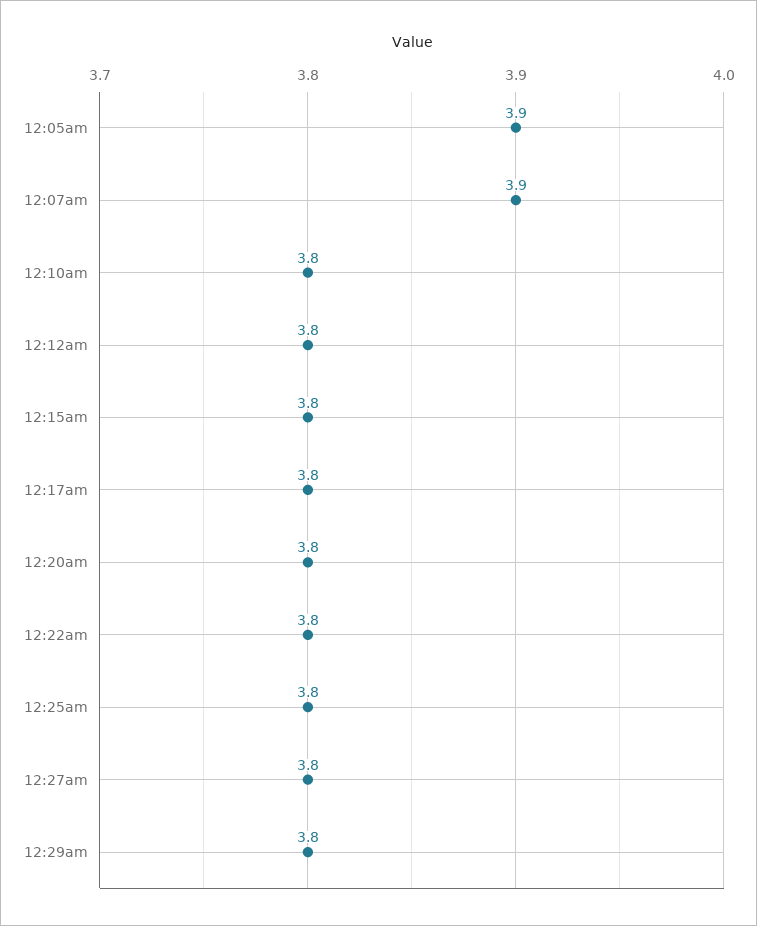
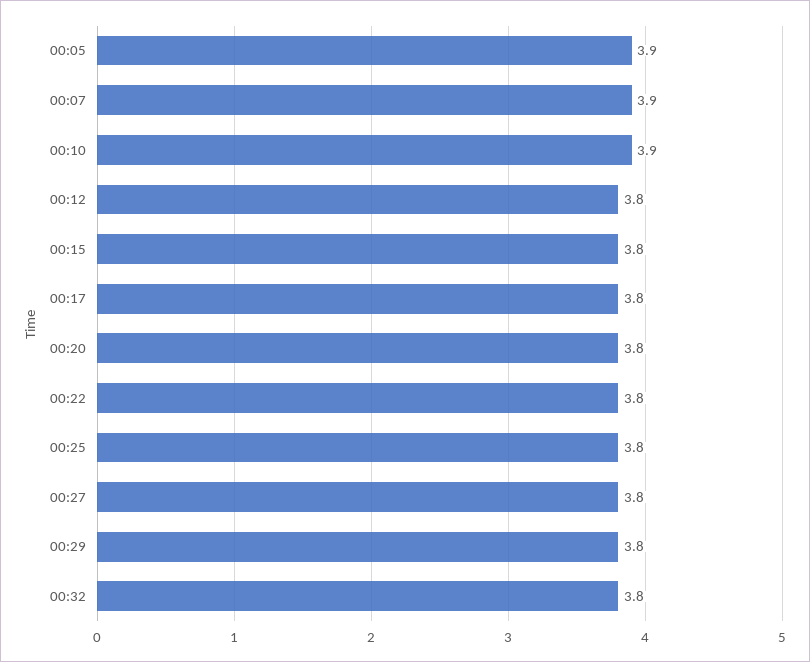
12:10am: 3.8 -> 3.9
00:32: none -> 3.8

